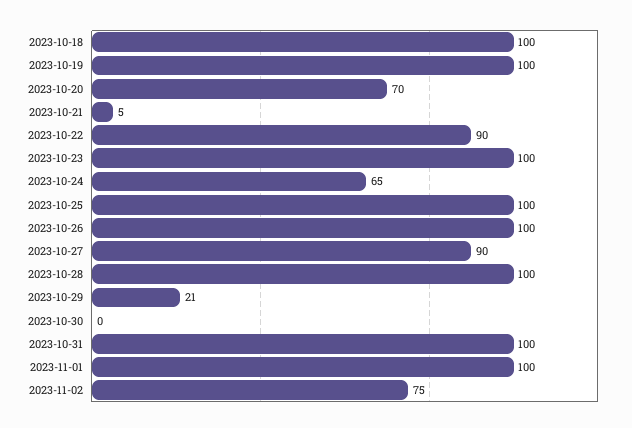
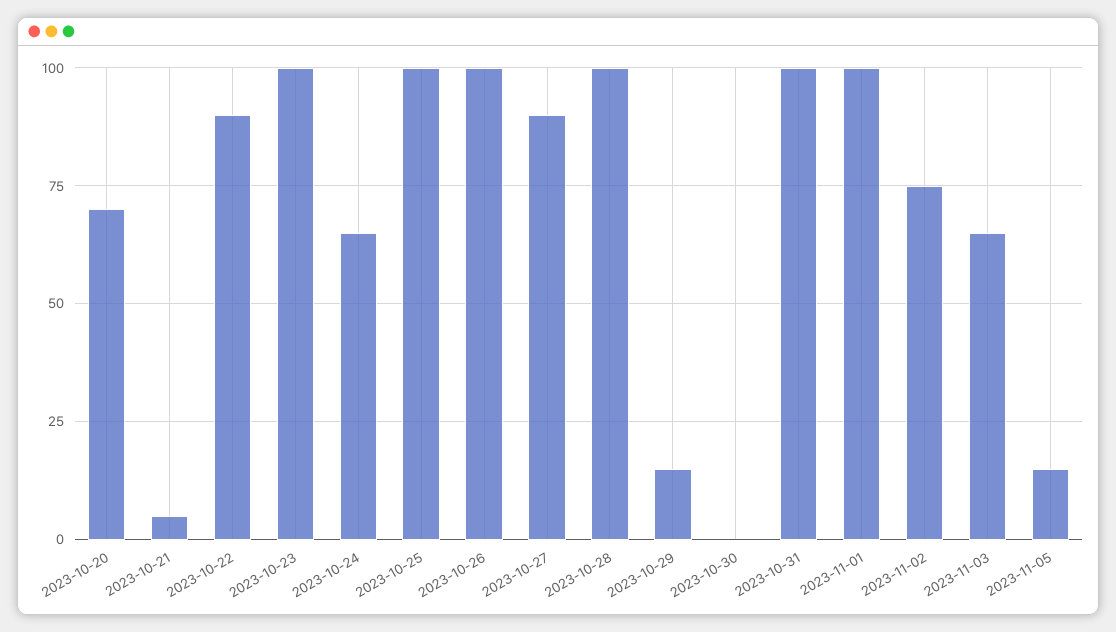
2023-10-18: 100 -> none
2023-10-19: 100 -> none
2023-10-29: 21 -> 15
2023-11-03: none -> 65
2023-11-05: none -> 15

